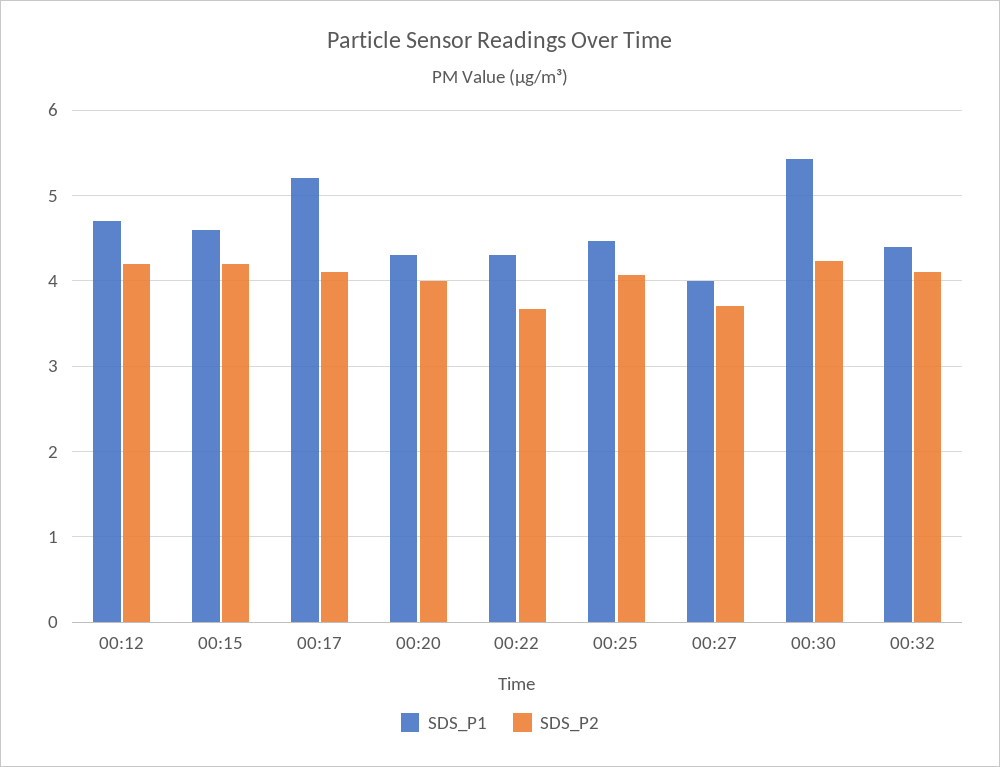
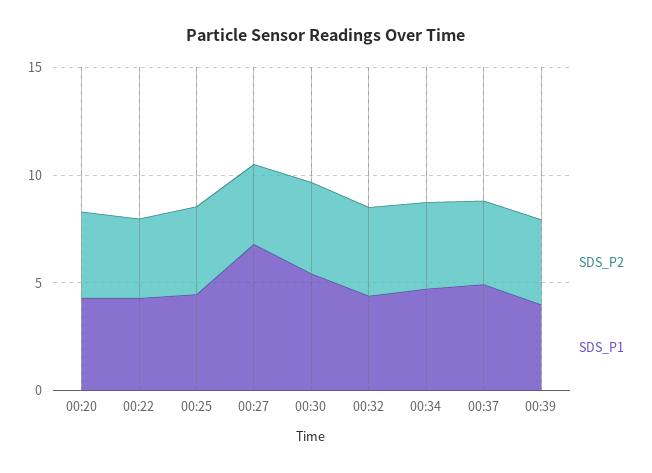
SDS_P1, 00:12: 4.7 -> none
SDS_P2, 00:12: 4.2 -> none
SDS_P1, 00:15: 4.6 -> none
SDS_P2, 00:15: 4.2 -> none
SDS_P1, 00:17: 5.2 -> none
SDS_P2, 00:17: 4.1 -> none
SDS_P1, 00:27: 4 -> 7
SDS_P2, 00:34: none -> 4
SDS_P1, 00:34: none -> 5
SDS_P2, 00:37: none -> 4
SDS_P1, 00:37: none -> 5
SDS_P2, 00:39: none -> 4
SDS_P1, 00:39: none -> 4

